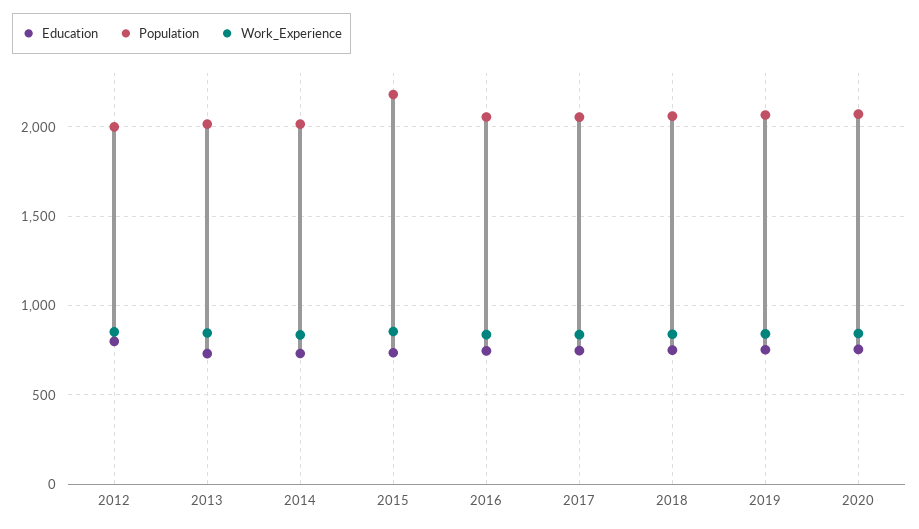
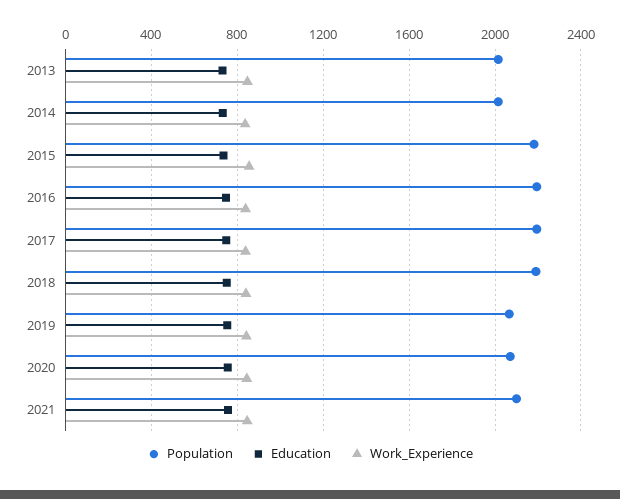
Education, 2012: 800 -> none
Population, 2012: 2000 -> none
Work_Experience, 2012: 850 -> none
Population, 2016: 2050 -> 2200
Population, 2017: 2050 -> 2200
Population, 2018: 2050 -> 2200
Population, 2021: none -> 2100
Education, 2021: none -> 750
Work_Experience, 2021: none -> 850

